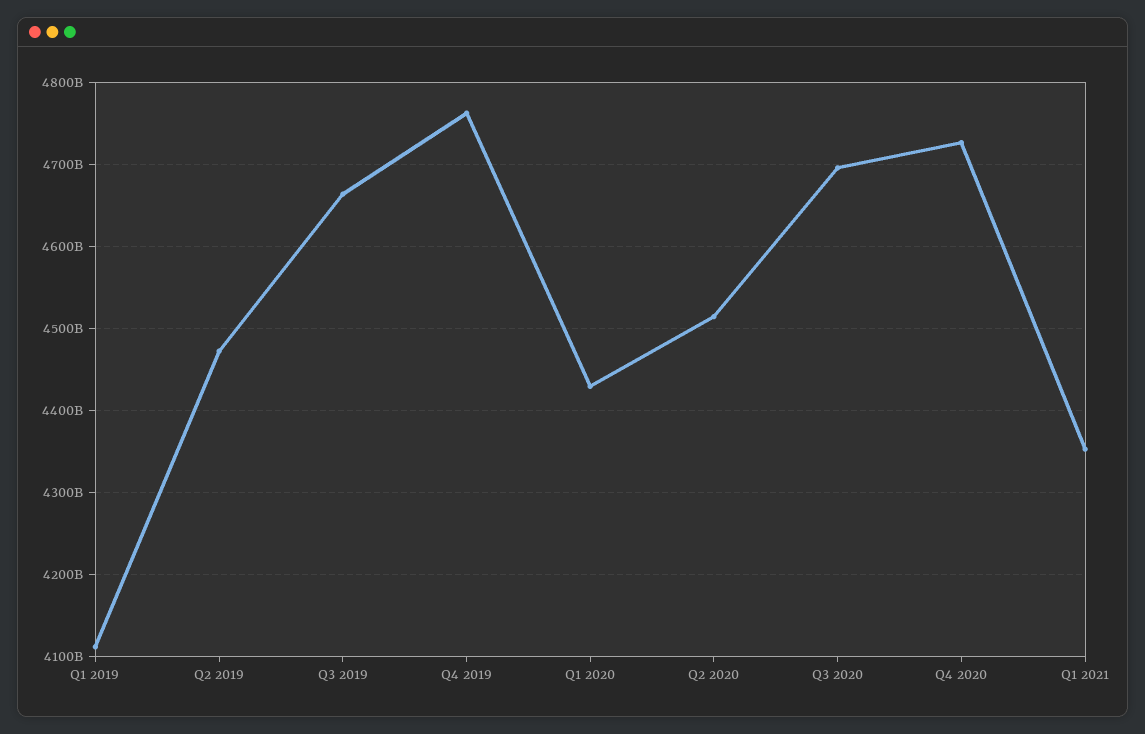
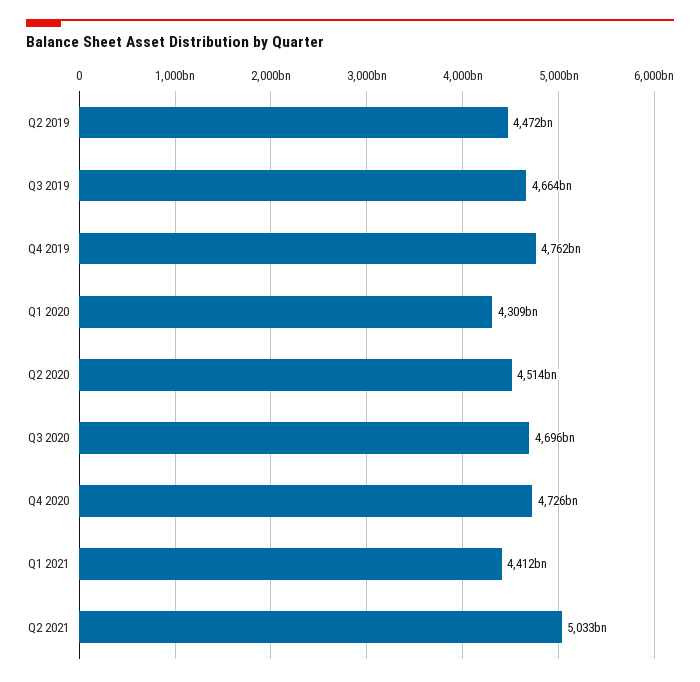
Q1 2019: 4110000000000 -> none
Q1 2020: 4430000000000 -> 4309000000000
Q1 2021: 4350000000000 -> 4412000000000
Q2 2021: none -> 5033000000000

